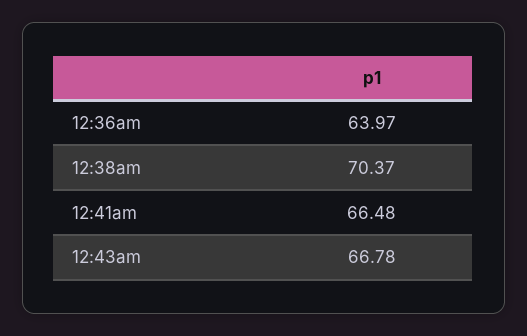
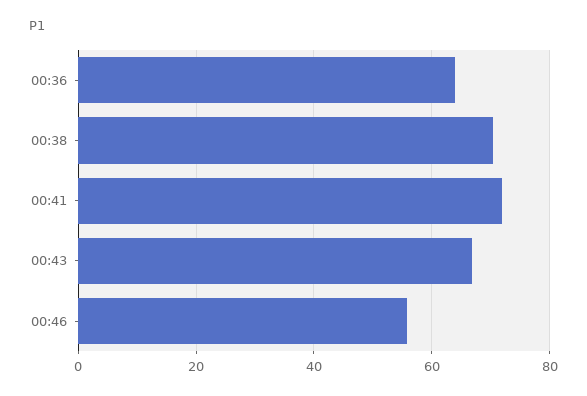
12:41am: 66.48 -> 72
00:46: none -> 56

